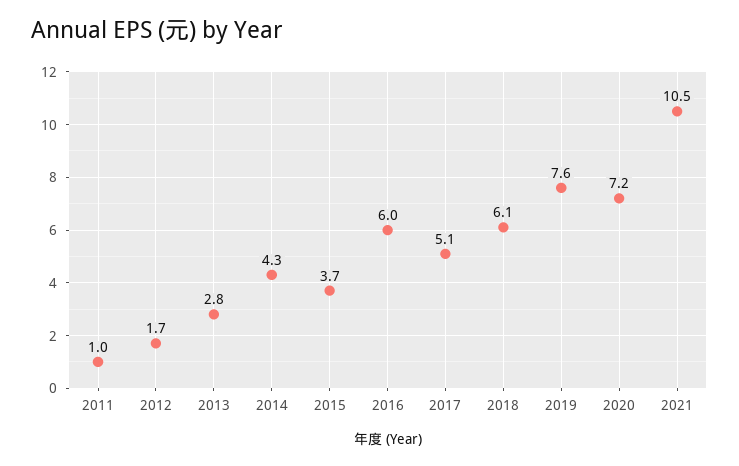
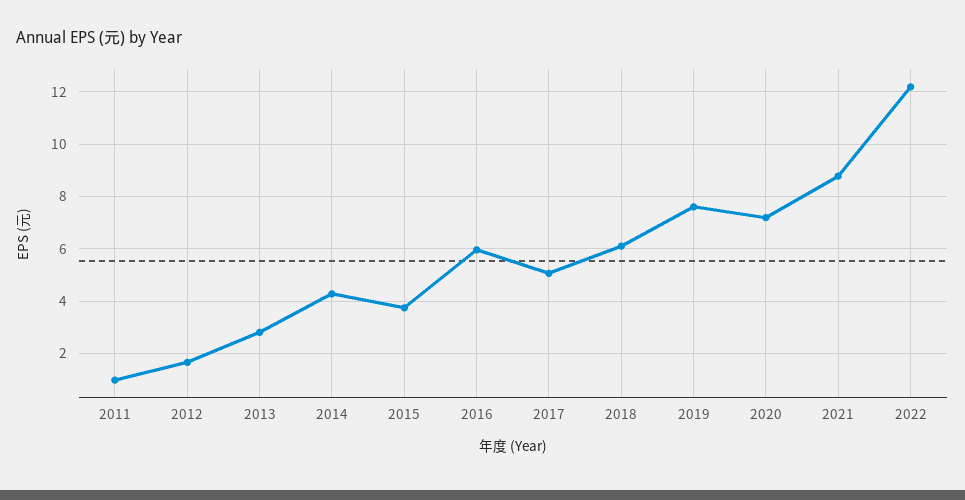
2021: 10.5 -> 8.75
2022: none -> 12.25

